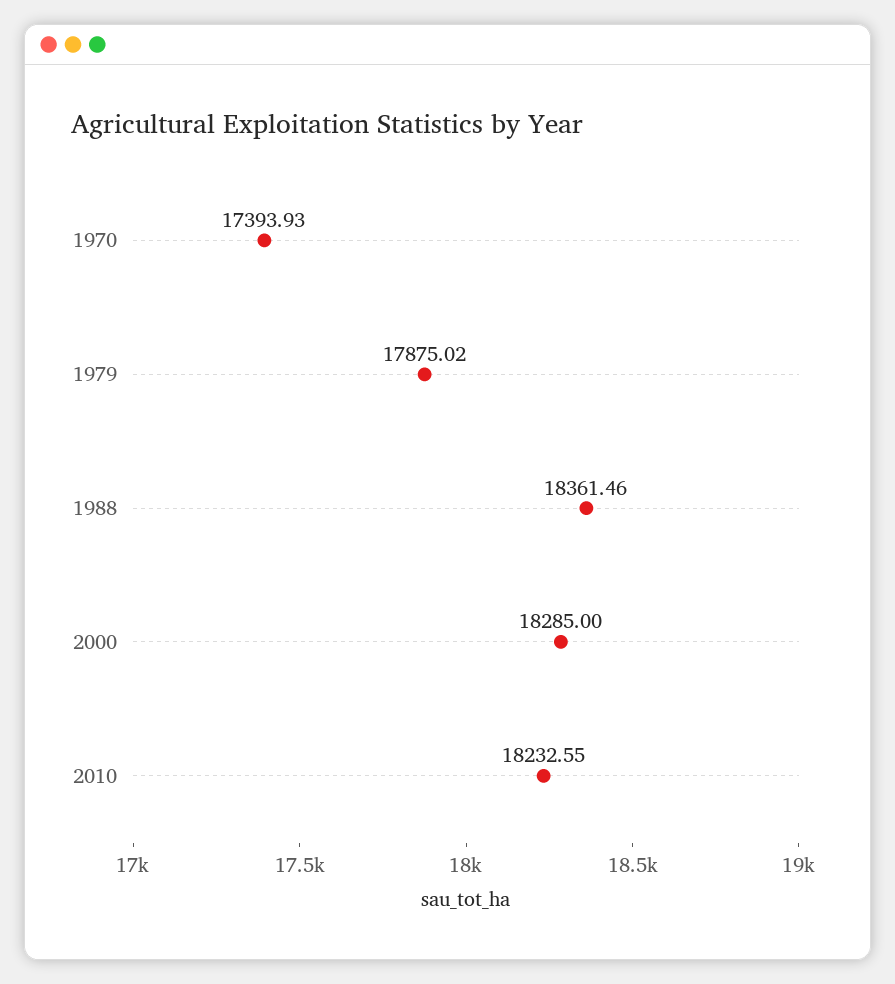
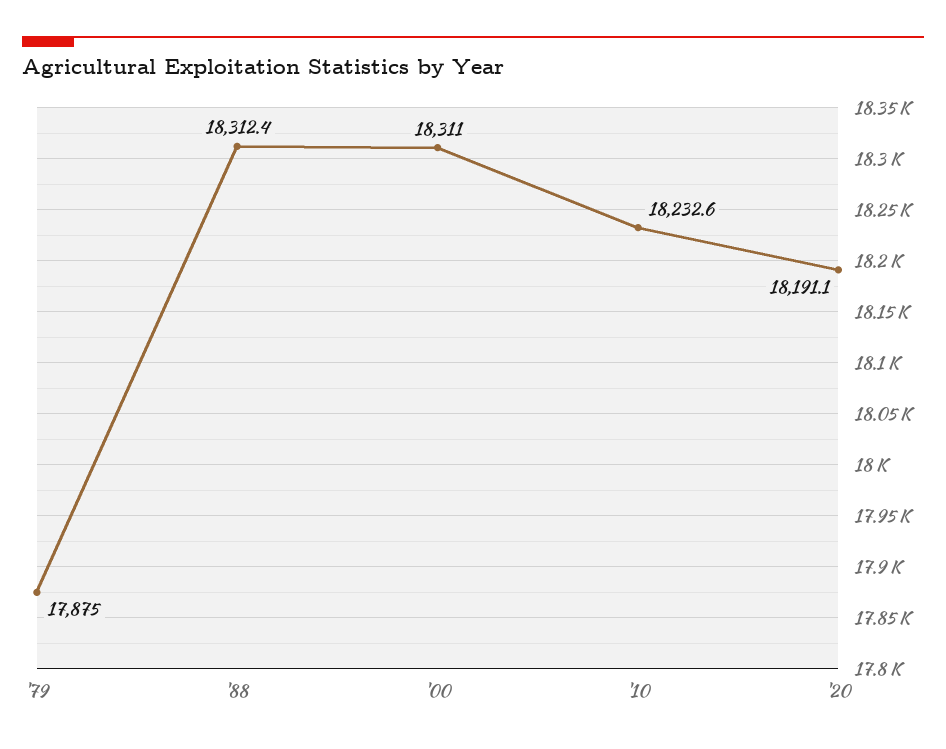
1970: 17393.93 -> none
1988: 18361.46 -> 18312.4
2000: 18285 -> 18311
'20: none -> 18191.1

